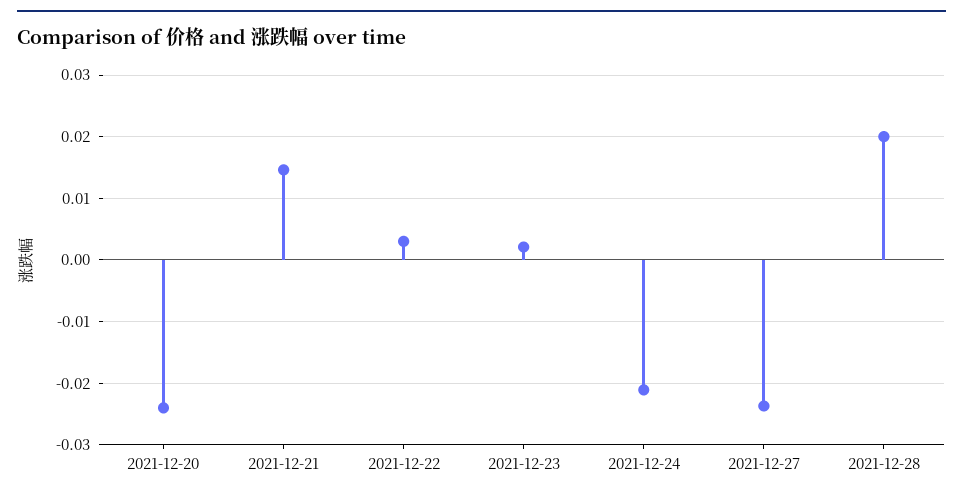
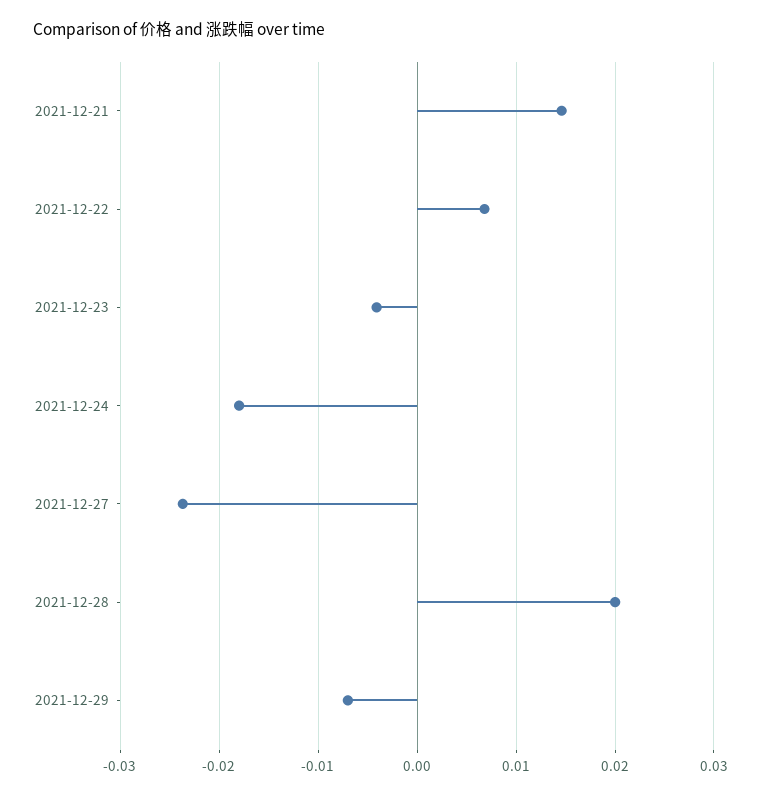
2021-12-20: -0.024 -> none
2021-12-22: 0.003 -> 0.007
2021-12-23: 0.002 -> -0.004
2021-12-24: -0.021 -> -0.018
2021-12-29: none -> -0.007

